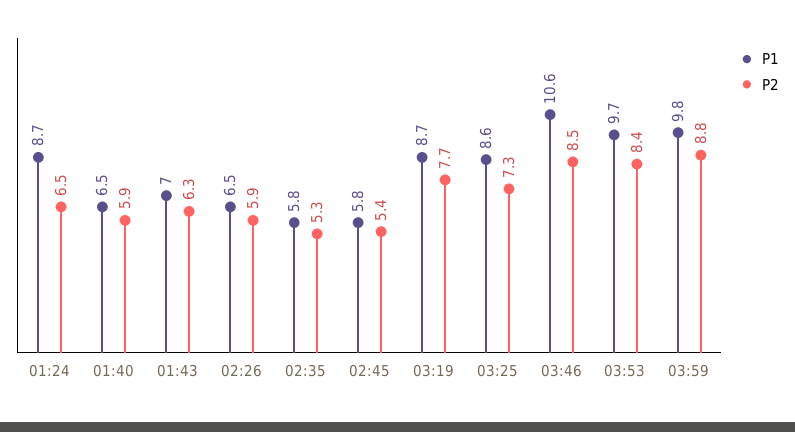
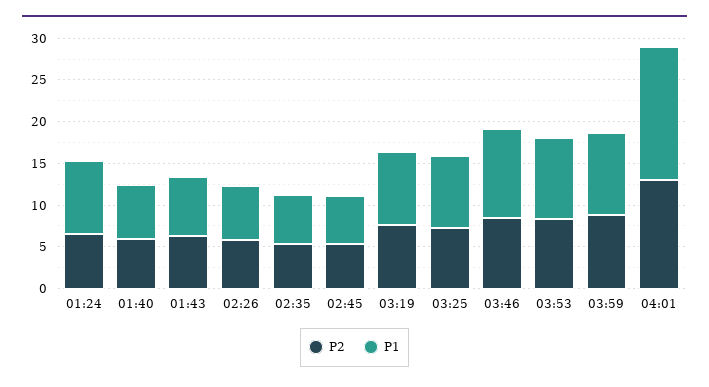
P2, 04:01: none -> 13
P1, 04:01: none -> 16

